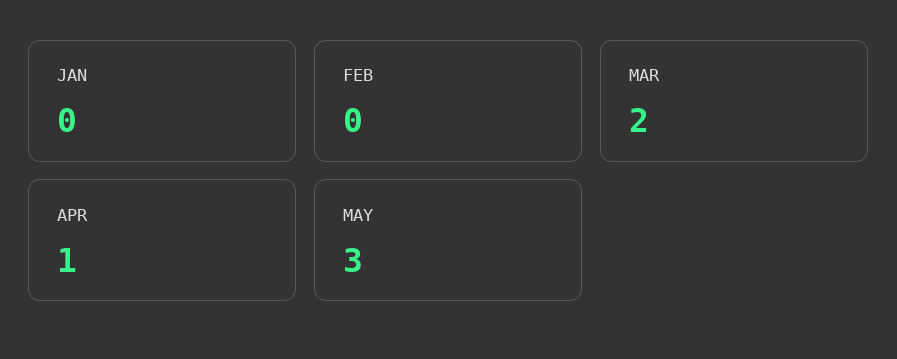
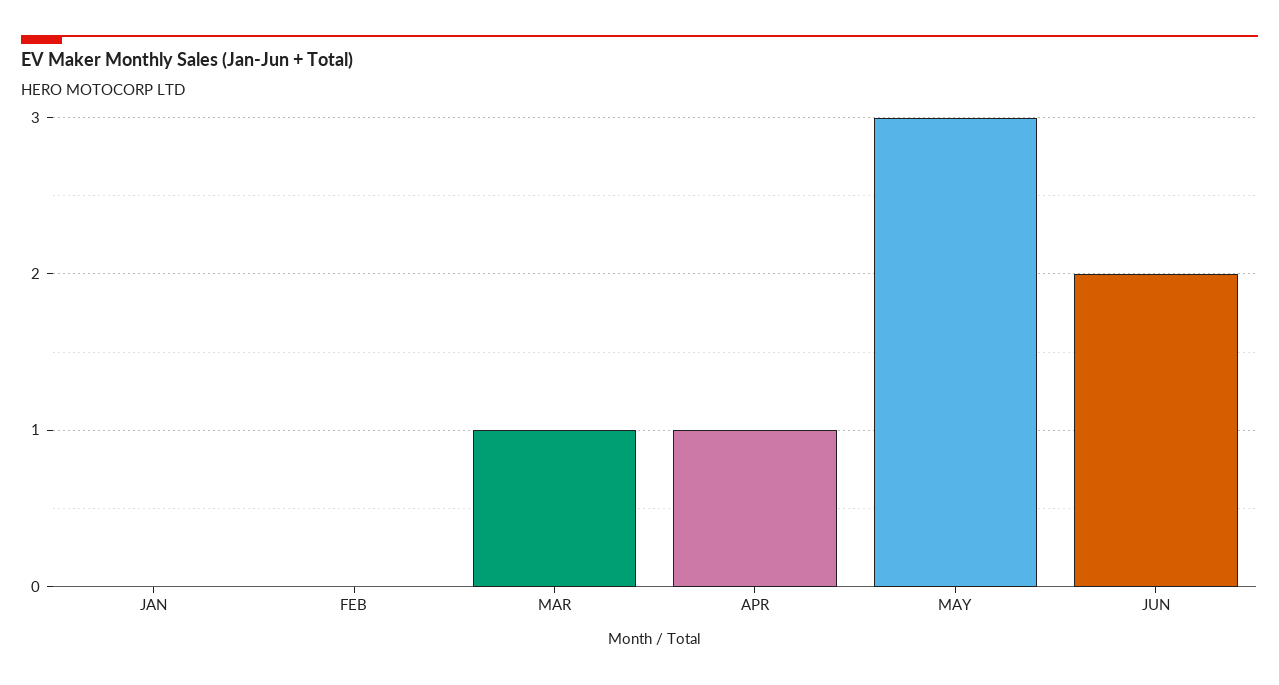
MAR: 2 -> 1
JUN: none -> 2

